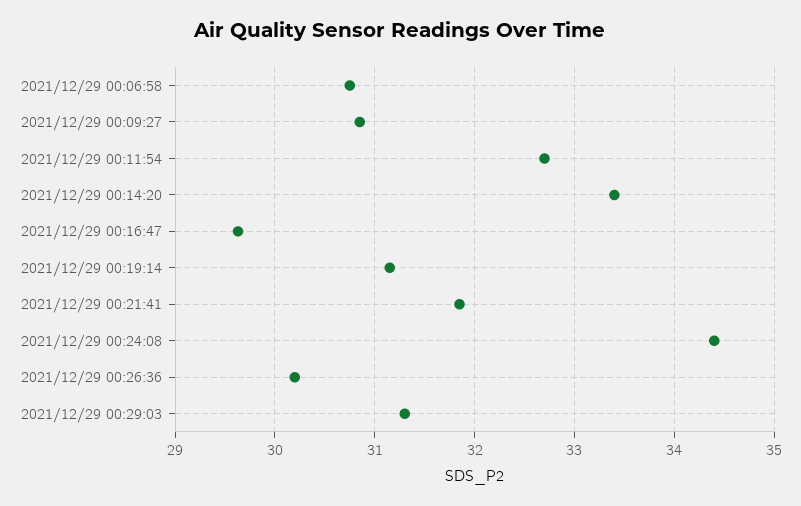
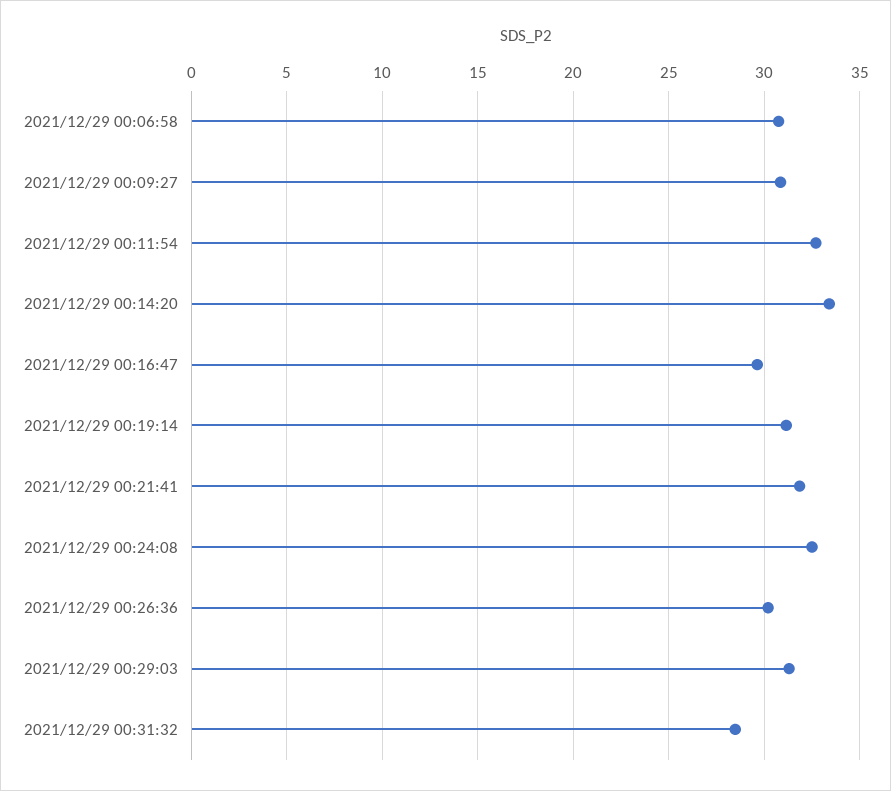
2021/12/29 00:24:08: 34.4 -> 32.5
2021/12/29 00:31:32: none -> 28.5

